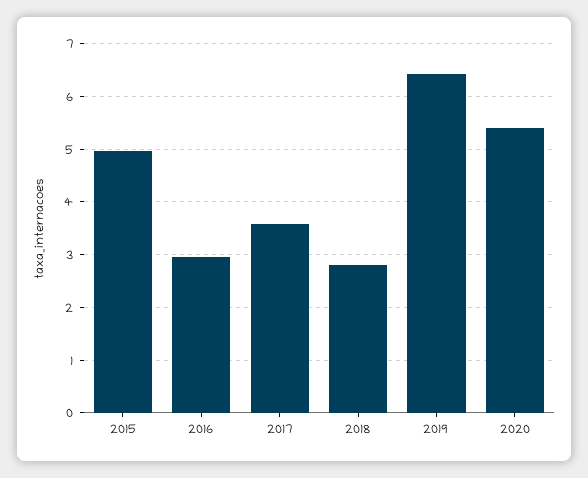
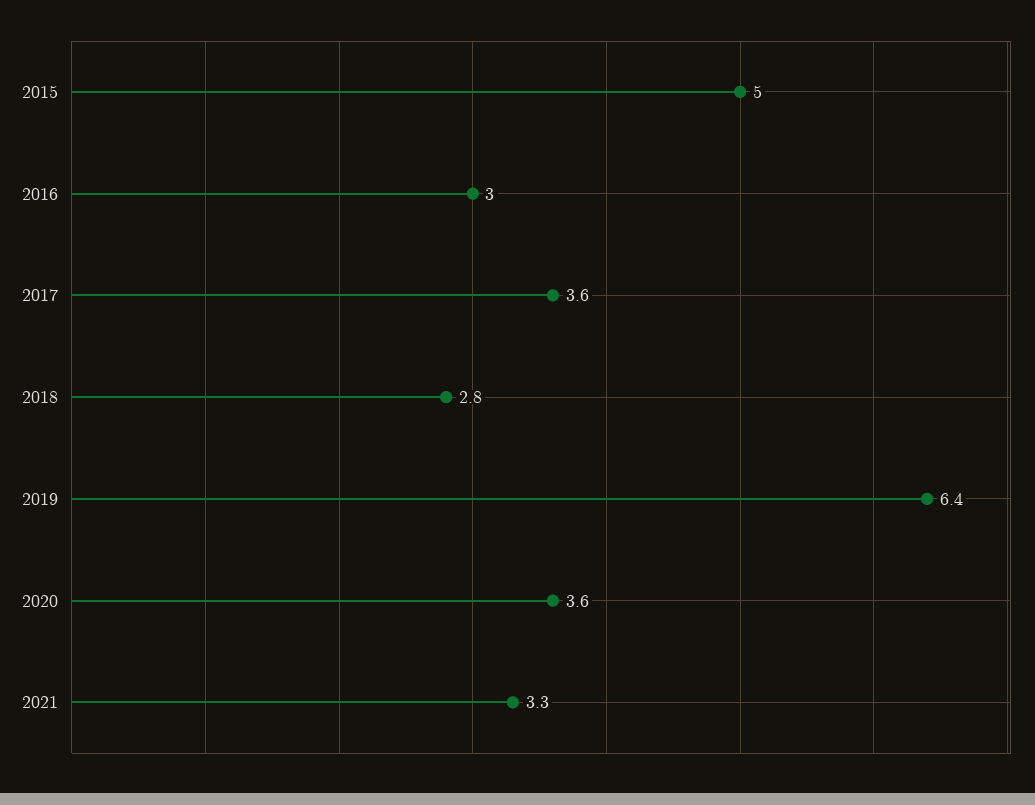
2020: 5.4 -> 3.6
2021: none -> 3.3

